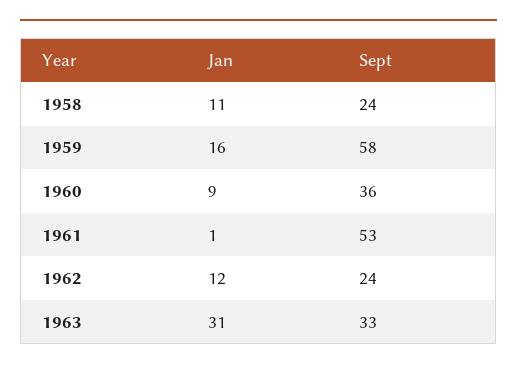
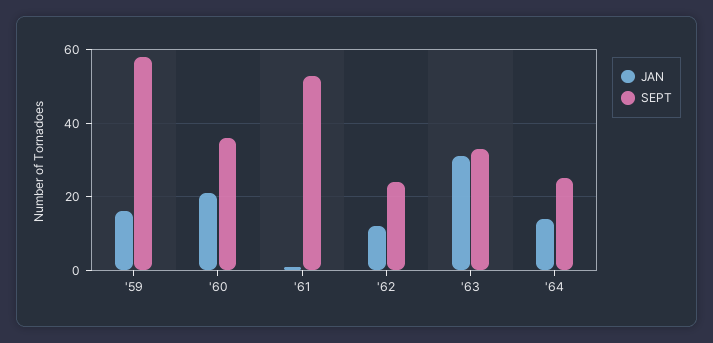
Jan, 1958: 11 -> none
Sept, 1958: 24 -> none
Jan, 1960: 9 -> 20
Jan, '64: none -> 15
Sept, '64: none -> 25

